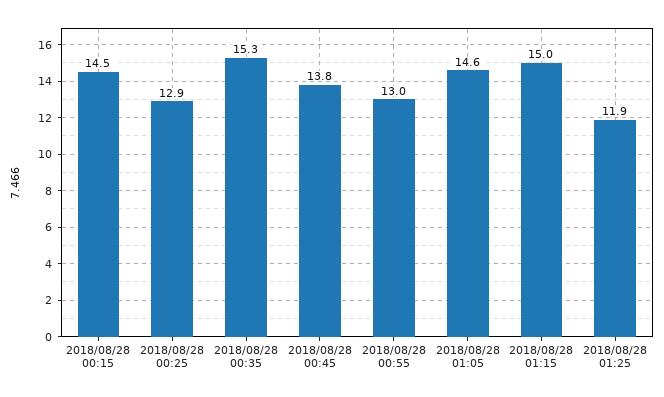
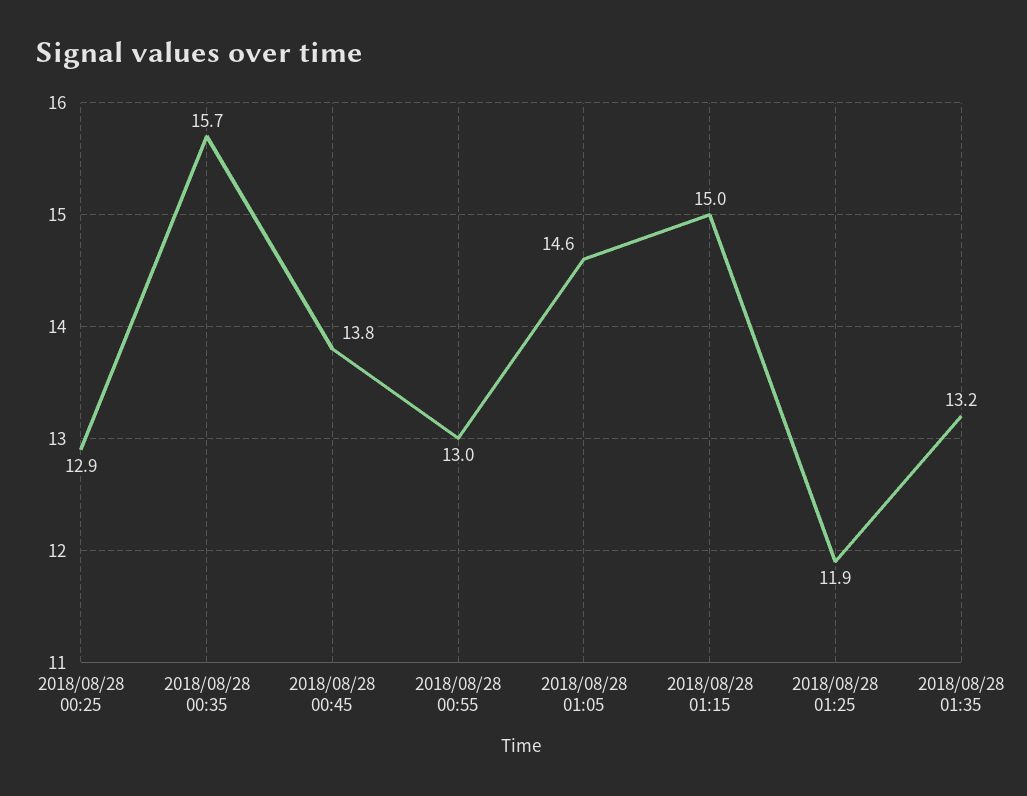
2018/08/28 00:15: 14.5 -> none
2018/08/28 00:35: 15.3 -> 15.7
2018/08/28 01:35: none -> 13.2

